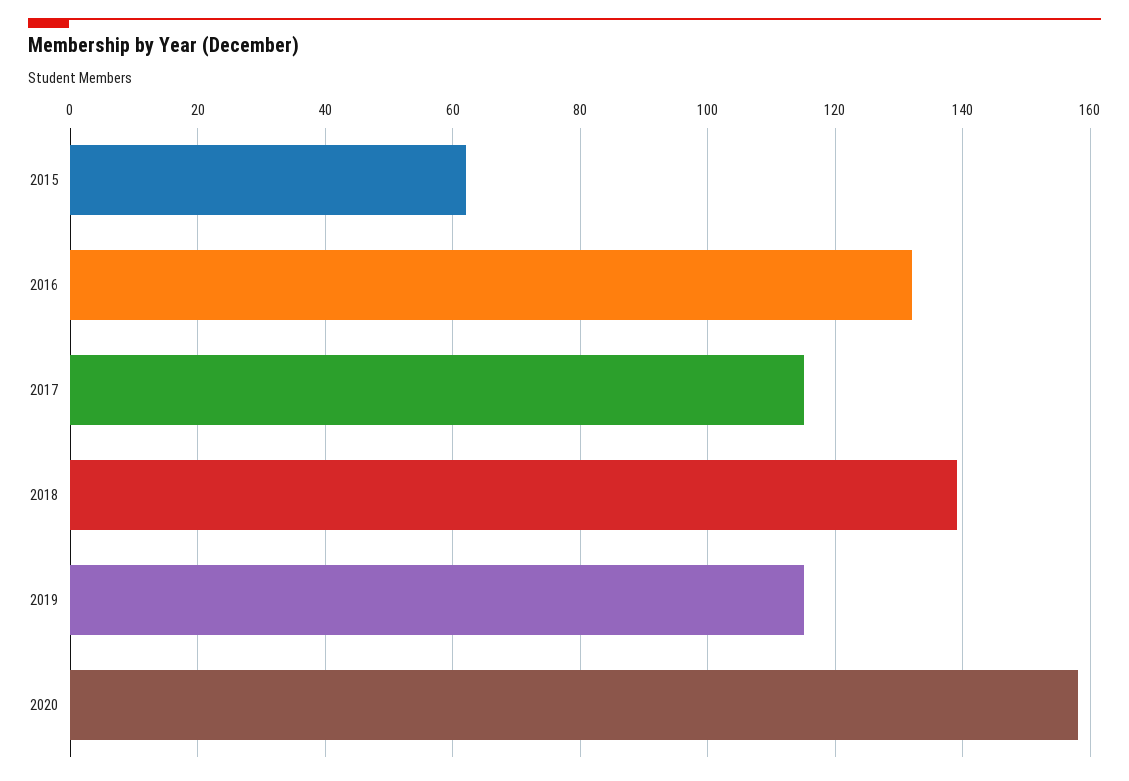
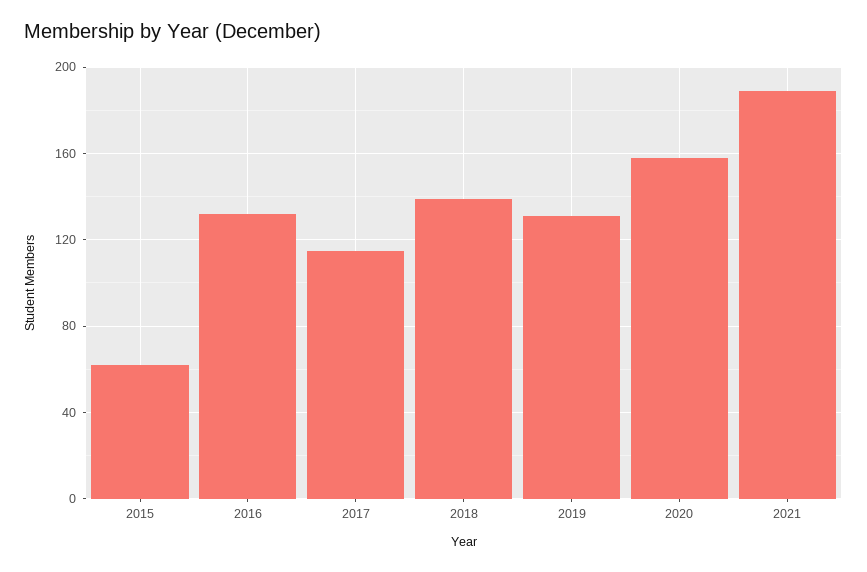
2019: 115 -> 130
2021: none -> 190

